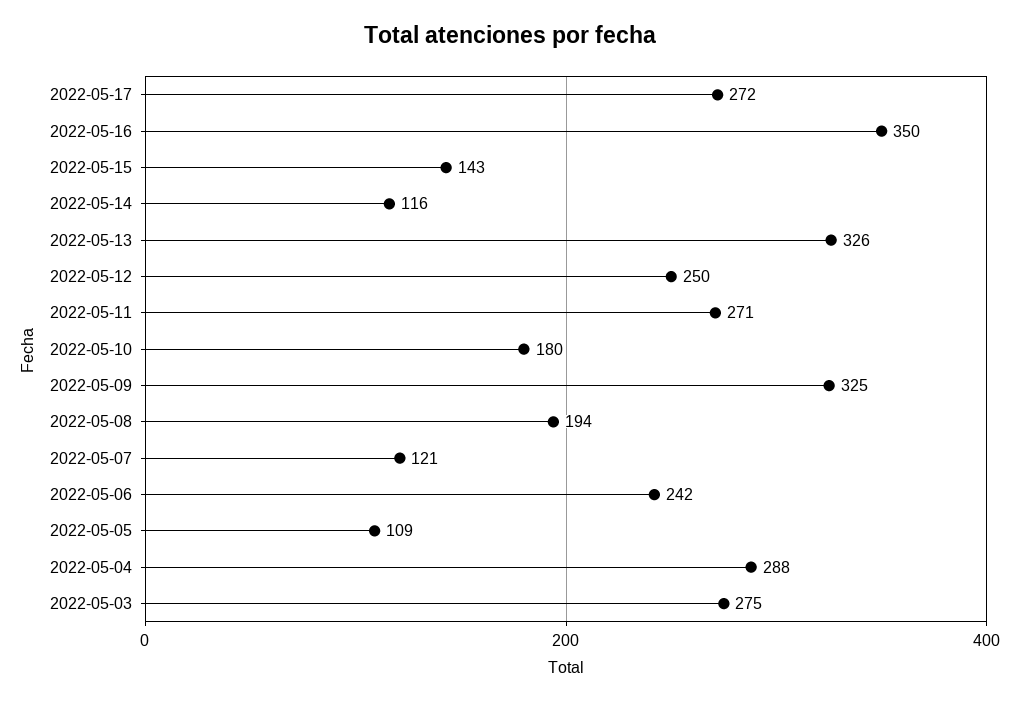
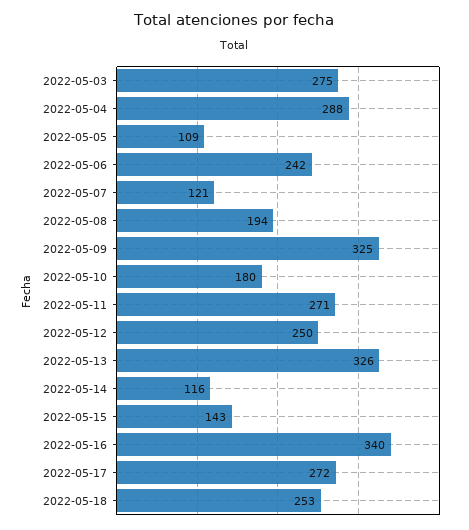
2022-05-16: 350 -> 340
2022-05-18: none -> 253

